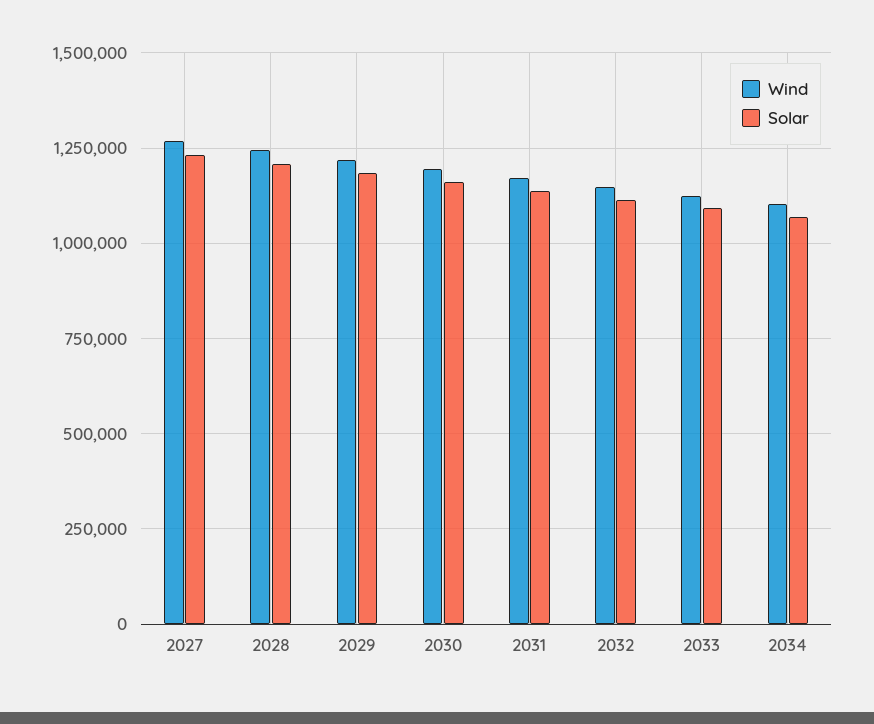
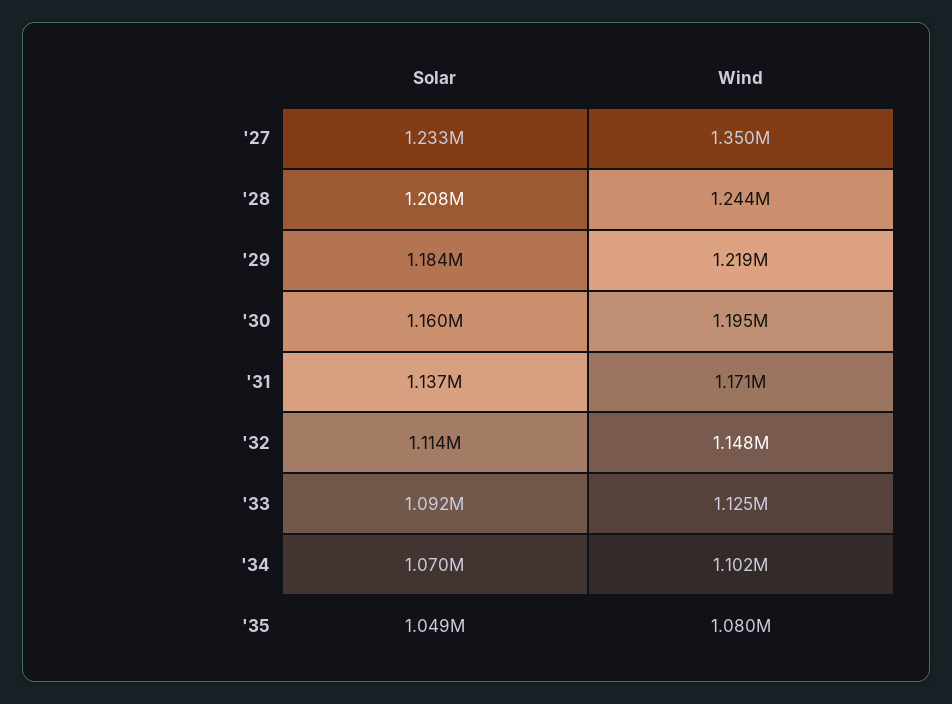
Wind, 2027: 1275000 -> 1350000
Solar, '35: none -> 1049000
Wind, '35: none -> 1080000

